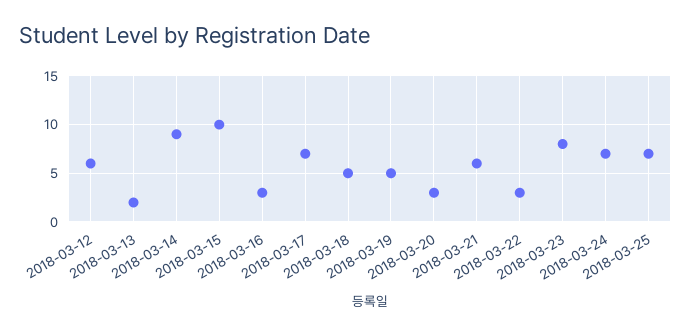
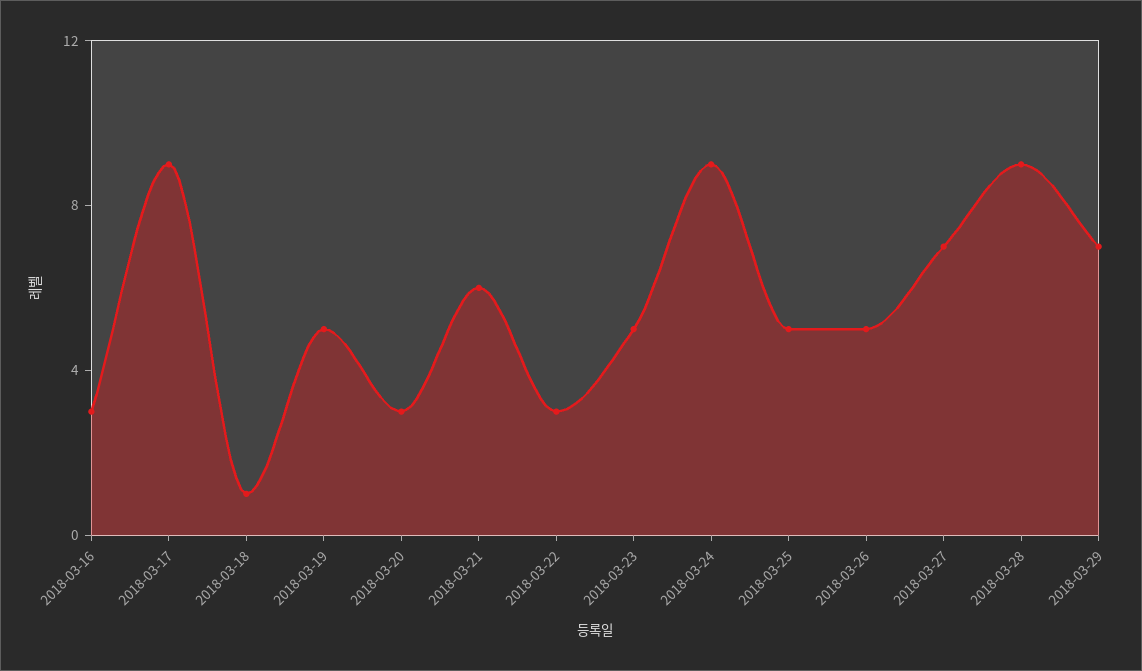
2018-03-12: 6 -> none
2018-03-13: 2 -> none
2018-03-14: 9 -> none
2018-03-15: 10 -> none
2018-03-17: 7 -> 9
2018-03-18: 5 -> 1
2018-03-23: 8 -> 5
2018-03-24: 7 -> 9
2018-03-25: 7 -> 5
2018-03-26: none -> 5
2018-03-27: none -> 7
2018-03-28: none -> 9
2018-03-29: none -> 7

